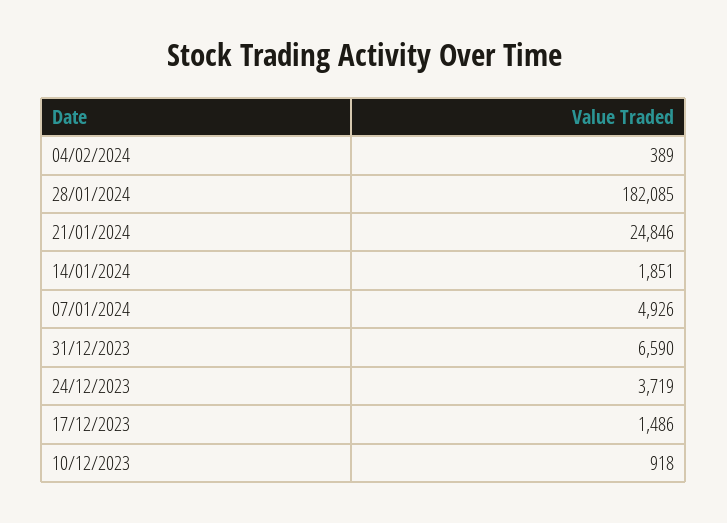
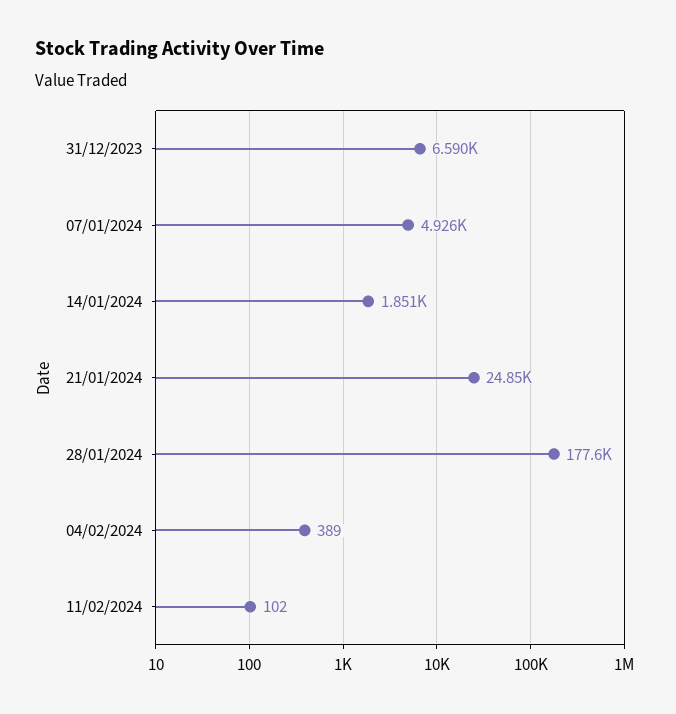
28/01/2024: 182085 -> 177600
24/12/2023: 3719 -> none
17/12/2023: 1486 -> none
10/12/2023: 918 -> none
11/02/2024: none -> 102

